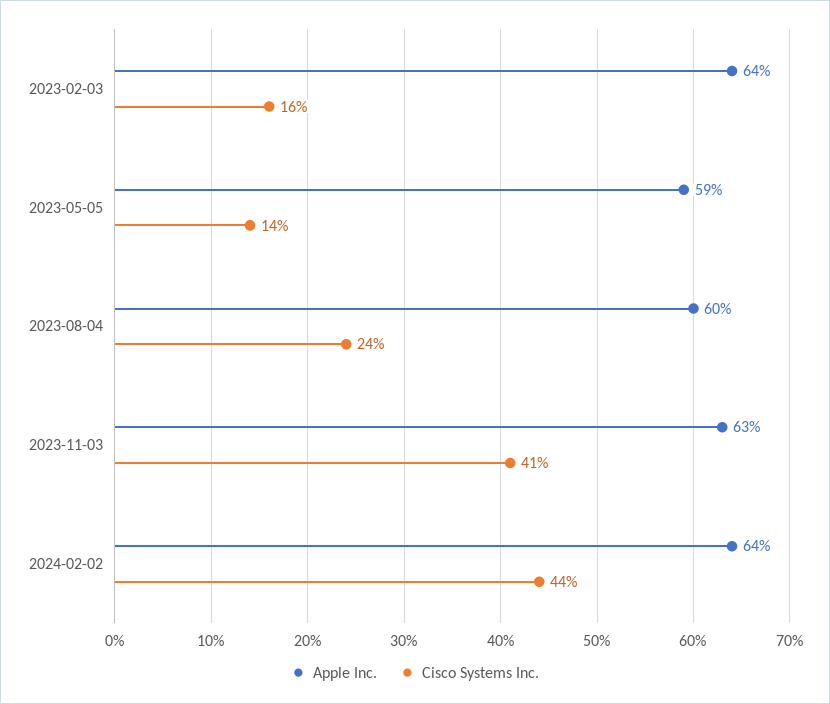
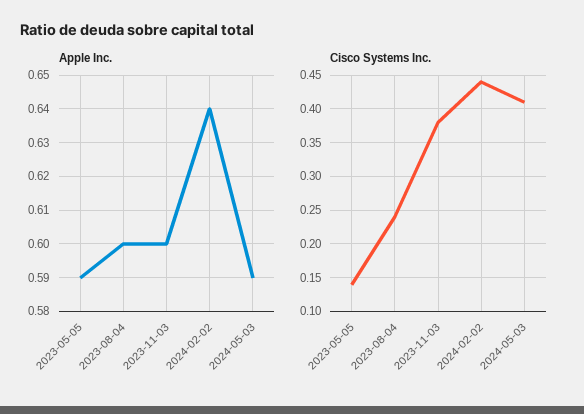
Apple Inc., 2023-02-03: 0.64 -> none
Cisco Systems Inc., 2023-02-03: 0.16 -> none
Apple Inc., 2023-11-03: 0.63 -> 0.6
Cisco Systems Inc., 2023-11-03: 0.41 -> 0.38
Apple Inc., 2024-05-03: none -> 0.59
Cisco Systems Inc., 2024-05-03: none -> 0.41

